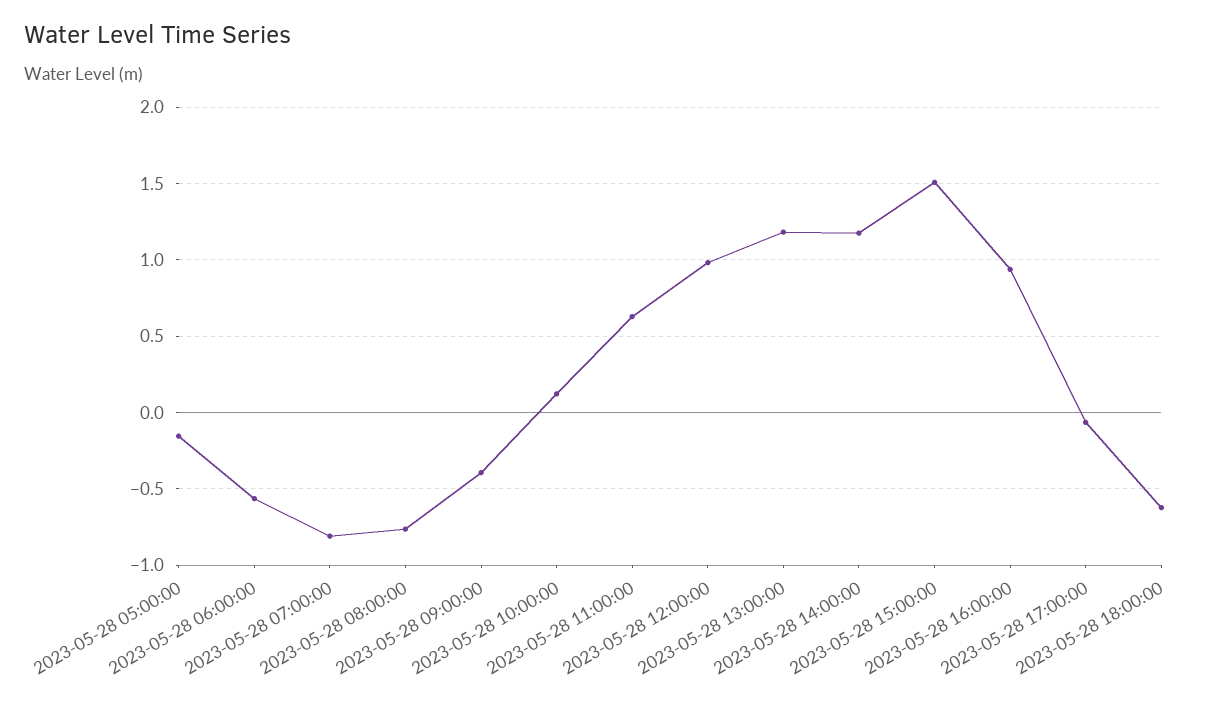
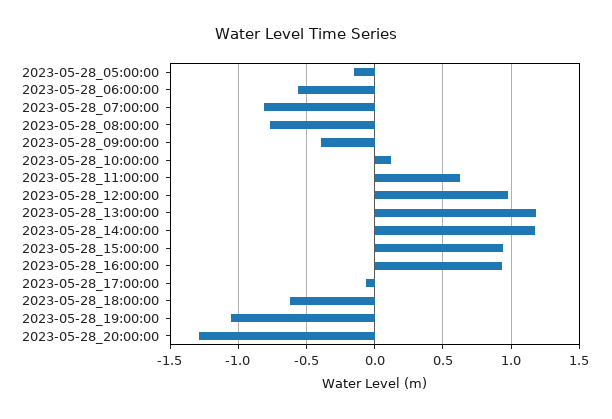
2023-05-28 15:00:00: 1.5 -> 0.95
2023-05-28_19:00:00: none -> -1.05
2023-05-28_20:00:00: none -> -1.3

